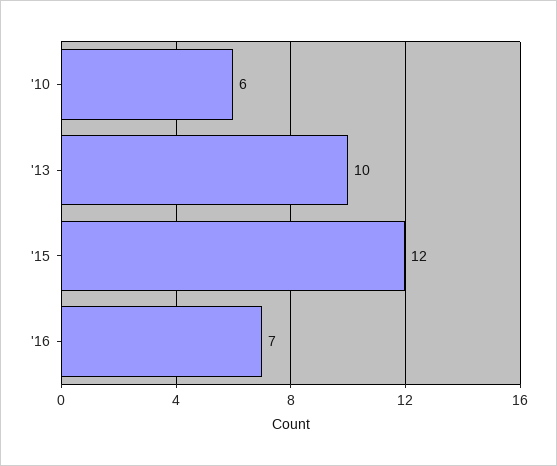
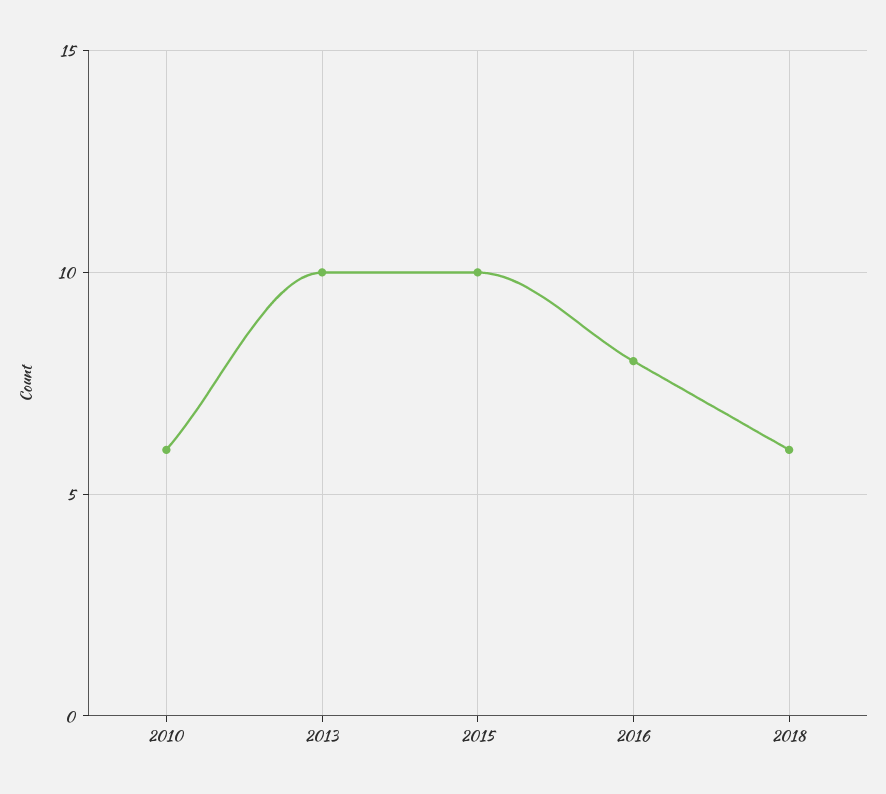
'15: 12 -> 10
'16: 7 -> 8
2018: none -> 6

